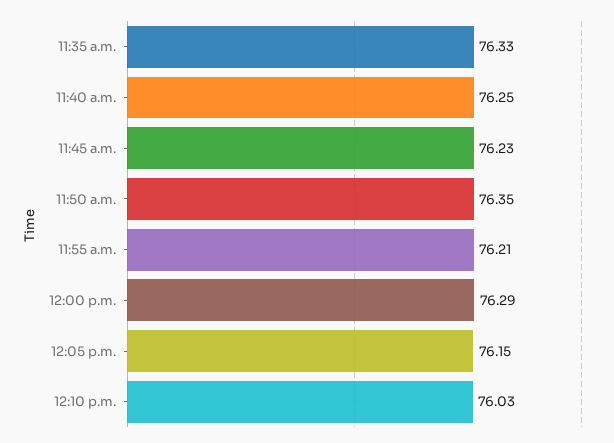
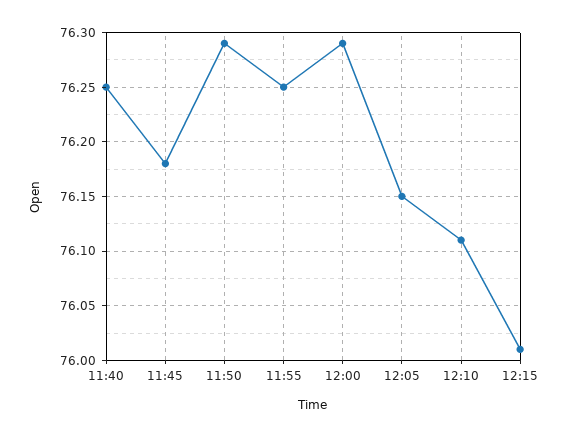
11:35 a.m.: 76.33 -> none
11:45 a.m.: 76.23 -> 76.18
11:50 a.m.: 76.35 -> 76.29
11:55 a.m.: 76.21 -> 76.25
12:10 p.m.: 76.03 -> 76.11
12:15: none -> 76.01

